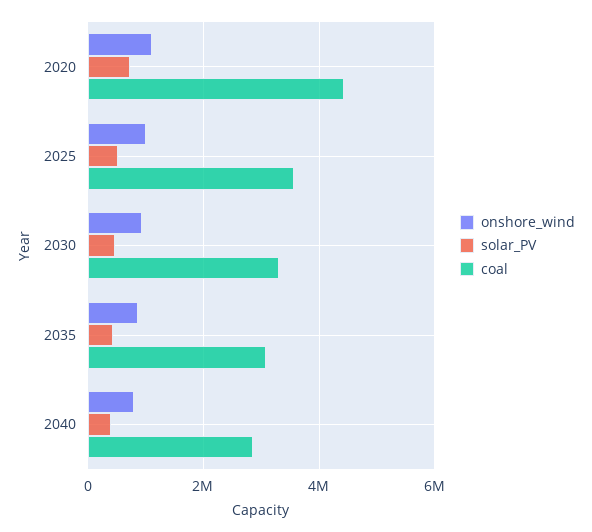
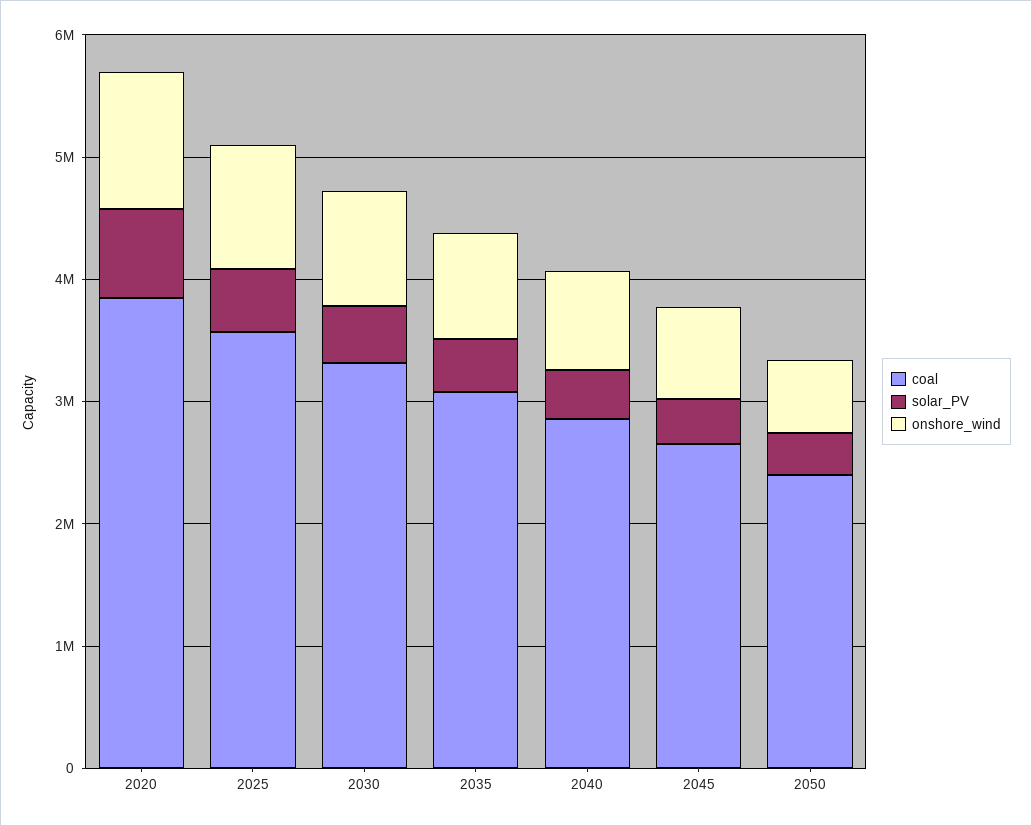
coal, 2020: 4400000 -> 3800000
coal, 2045: none -> 2600000
solar_PV, 2045: none -> 400000
onshore_wind, 2045: none -> 800000
coal, 2050: none -> 2400000
solar_PV, 2050: none -> 400000
onshore_wind, 2050: none -> 600000

